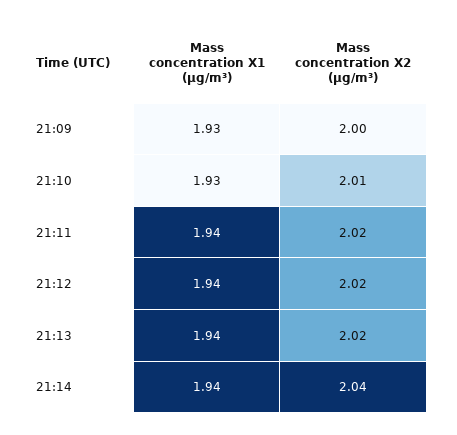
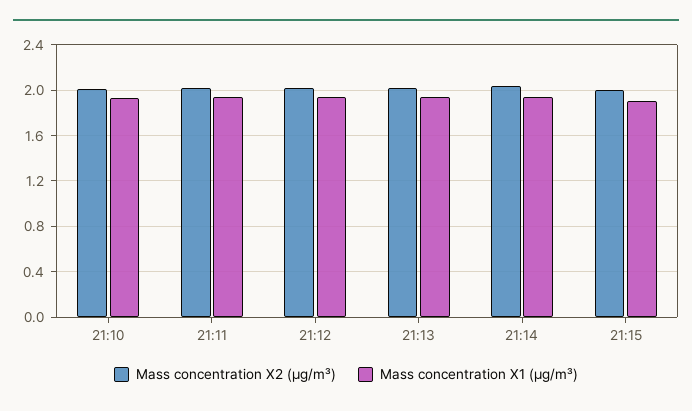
Mass concentration X1 (μg/m³), 21:09: 1.93 -> none
Mass concentration X2 (μg/m³), 21:09: 2 -> none
Mass concentration X2 (μg/m³), 21:15: none -> 2
Mass concentration X1 (μg/m³), 21:15: none -> 1.9

